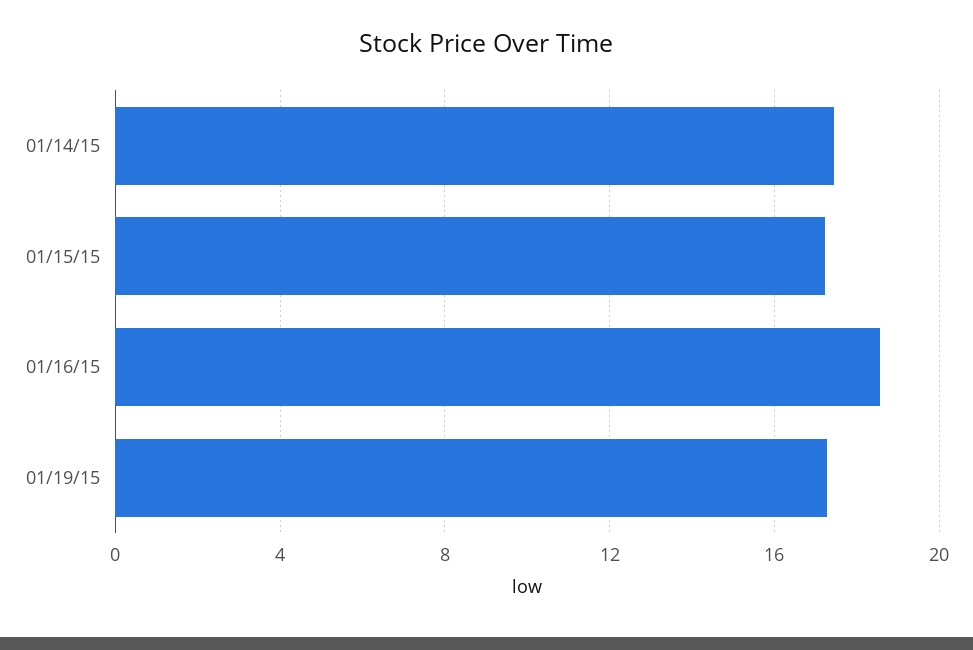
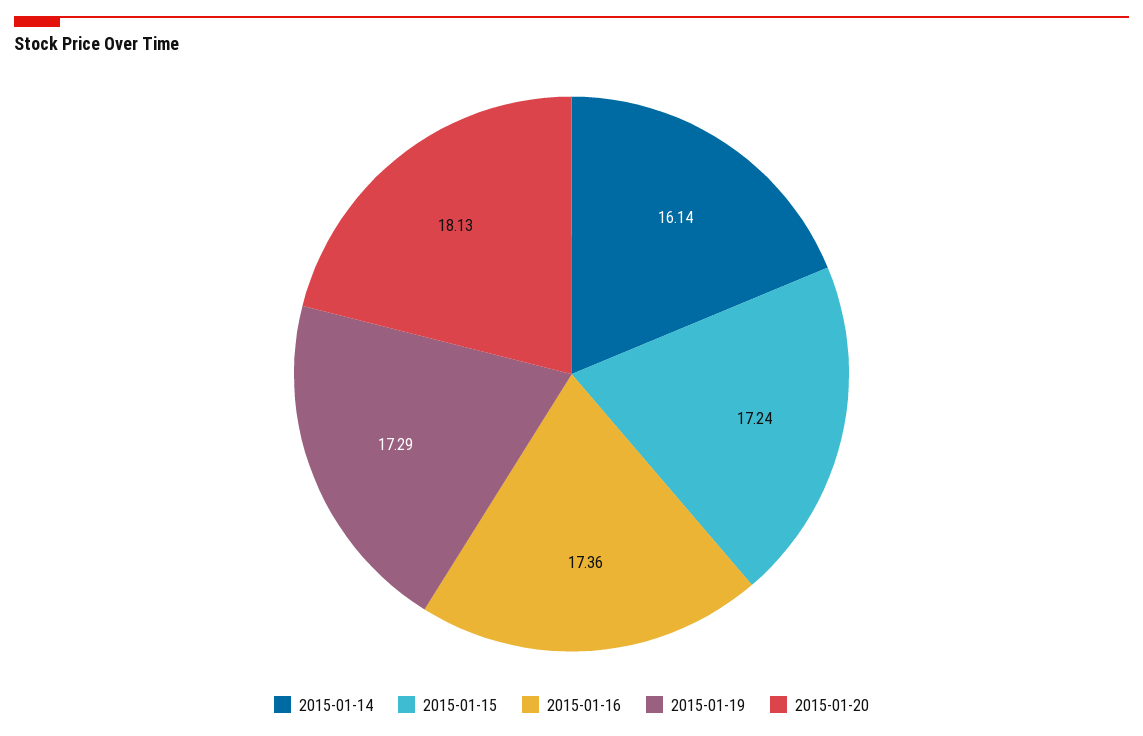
01/14/15: 17.5 -> 16.14
01/16/15: 18.5 -> 17.36
2015-01-20: none -> 18.13

